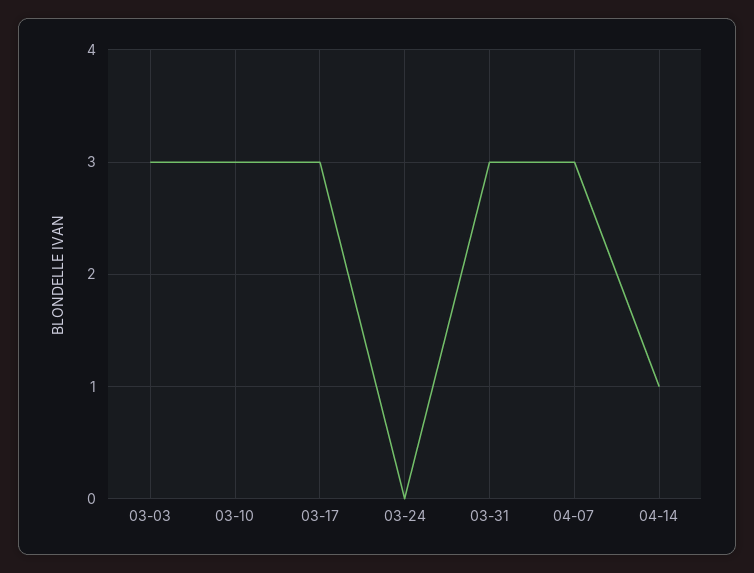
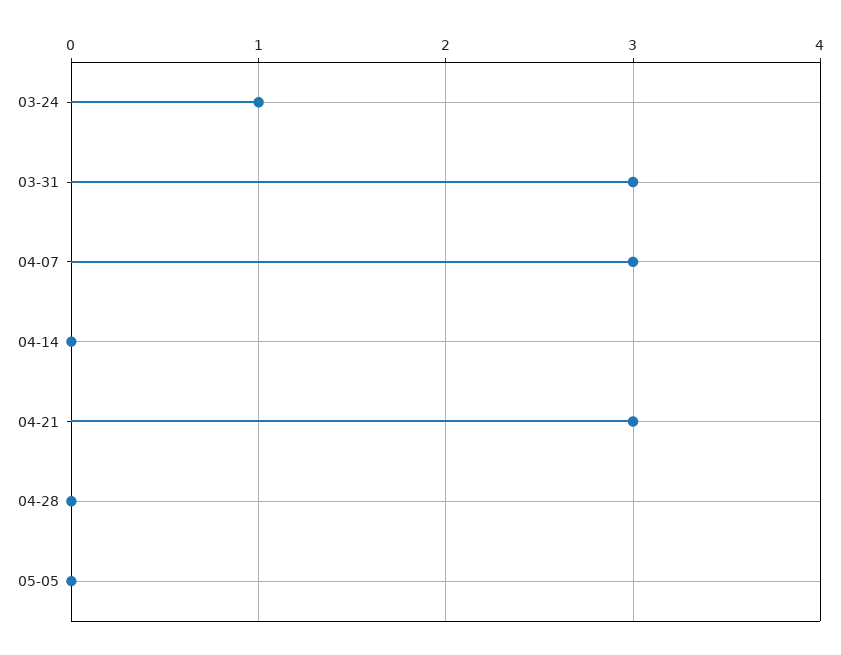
03-03: 3 -> none
03-10: 3 -> none
03-17: 3 -> none
03-24: 0 -> 1
04-14: 1 -> 0
04-21: none -> 3
04-28: none -> 0
05-05: none -> 0

